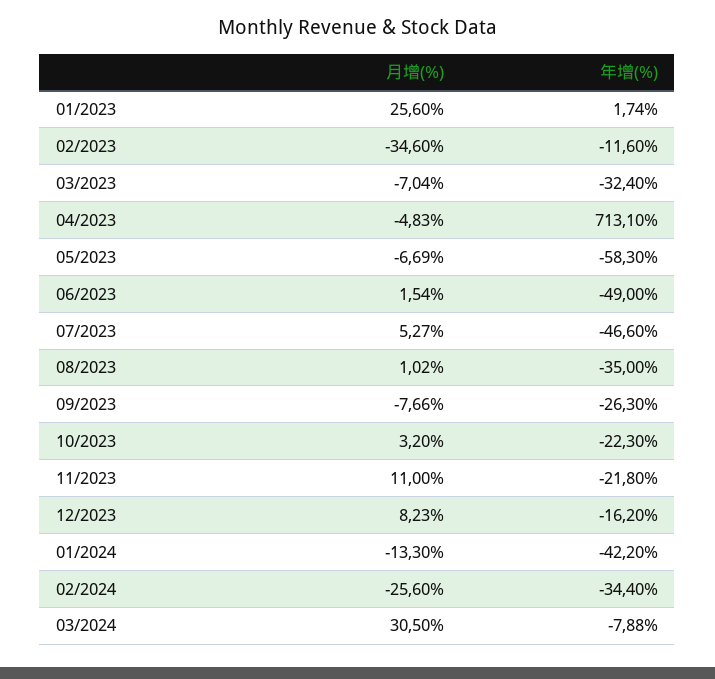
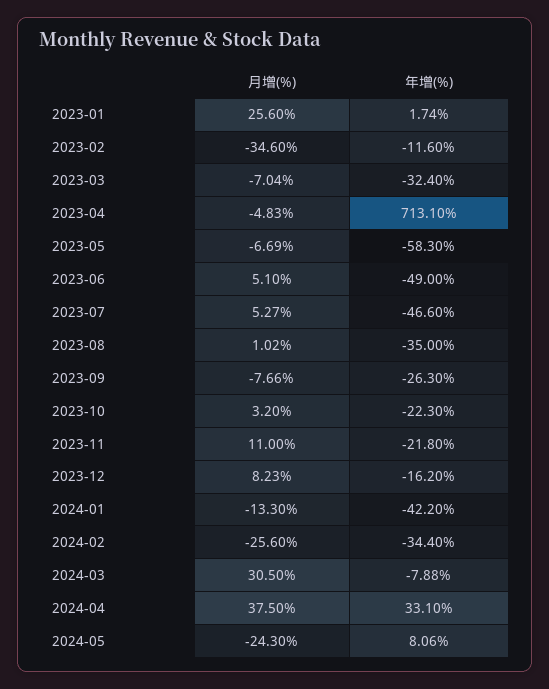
月增(%), 06/2023: 1.54 -> 5.1
月增(%), 2024-04: none -> 37.5
年增(%), 2024-04: none -> 33.1
月增(%), 2024-05: none -> -24.3
年增(%), 2024-05: none -> 8.06

